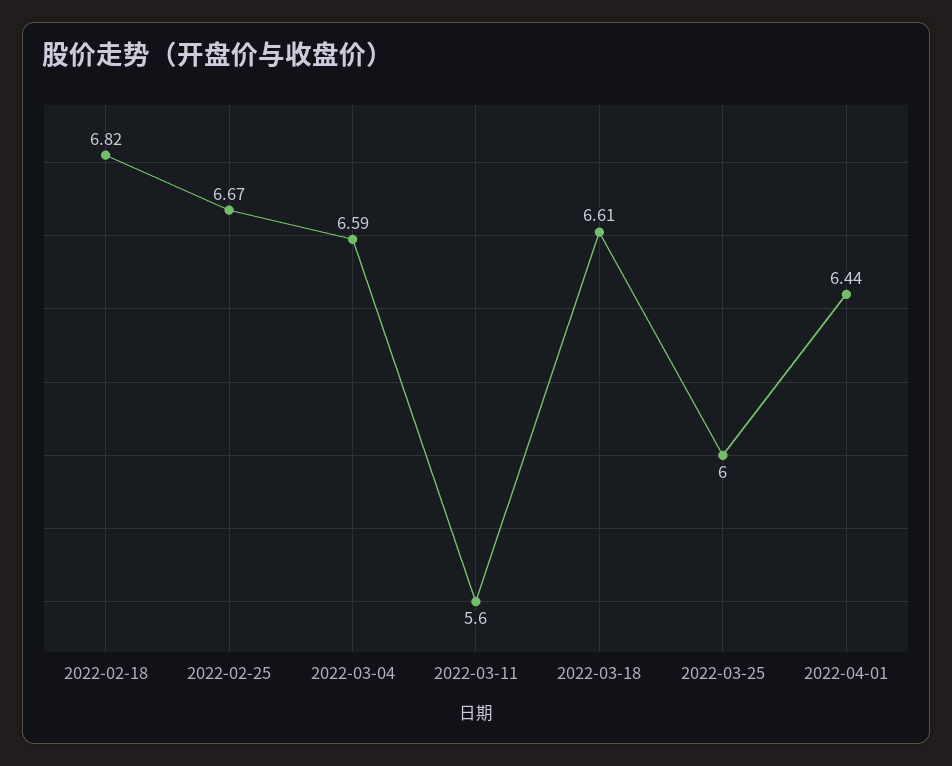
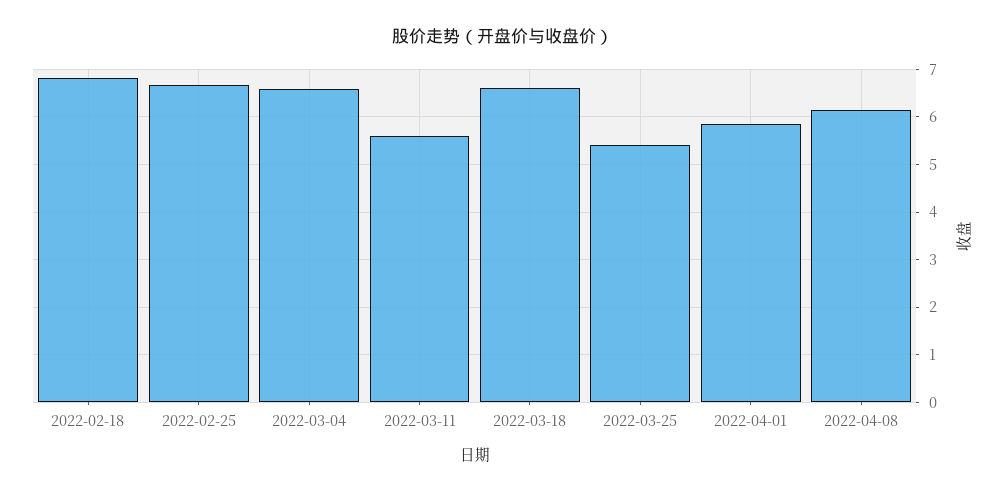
2022-03-25: 6 -> 5.4
2022-04-01: 6.44 -> 5.8
2022-04-08: none -> 6.2

